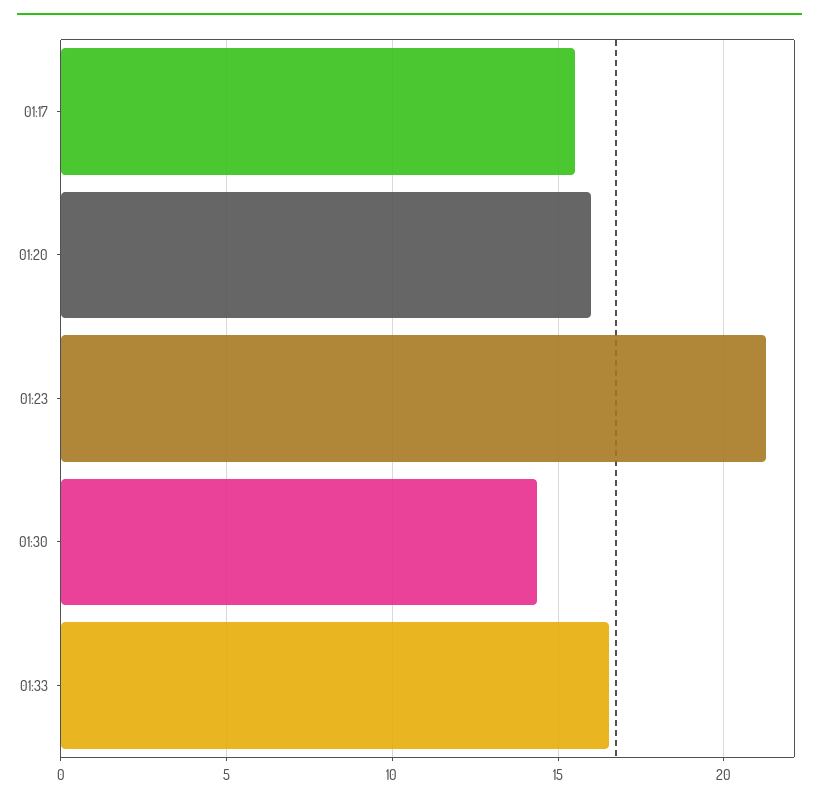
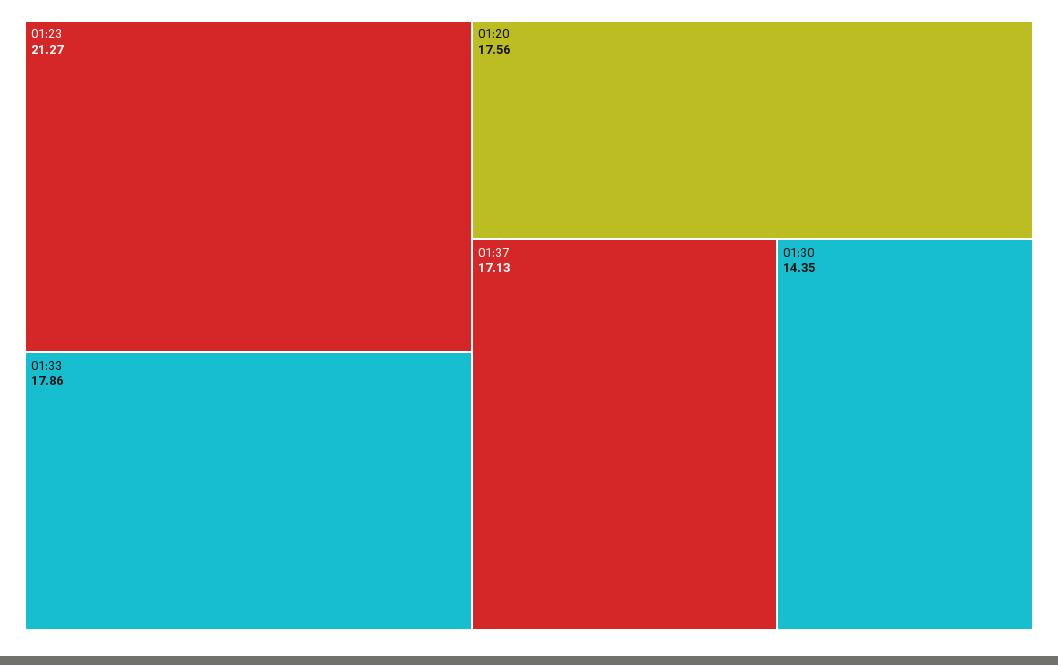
01:17: 15.5 -> none
01:20: 16 -> 17.56
01:33: 16.5 -> 17.86
01:37: none -> 17.13

